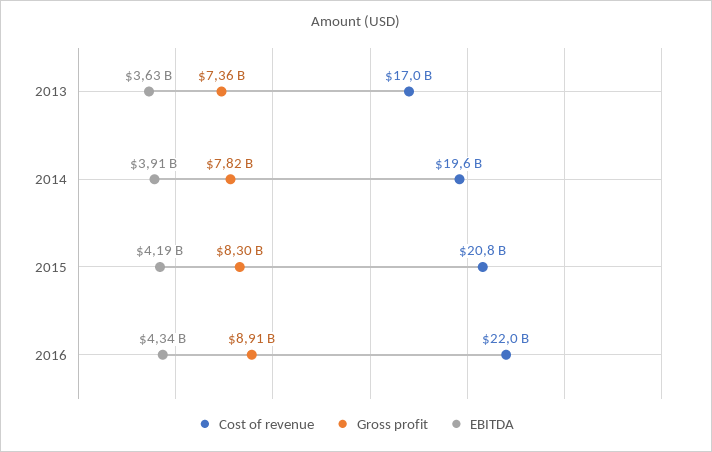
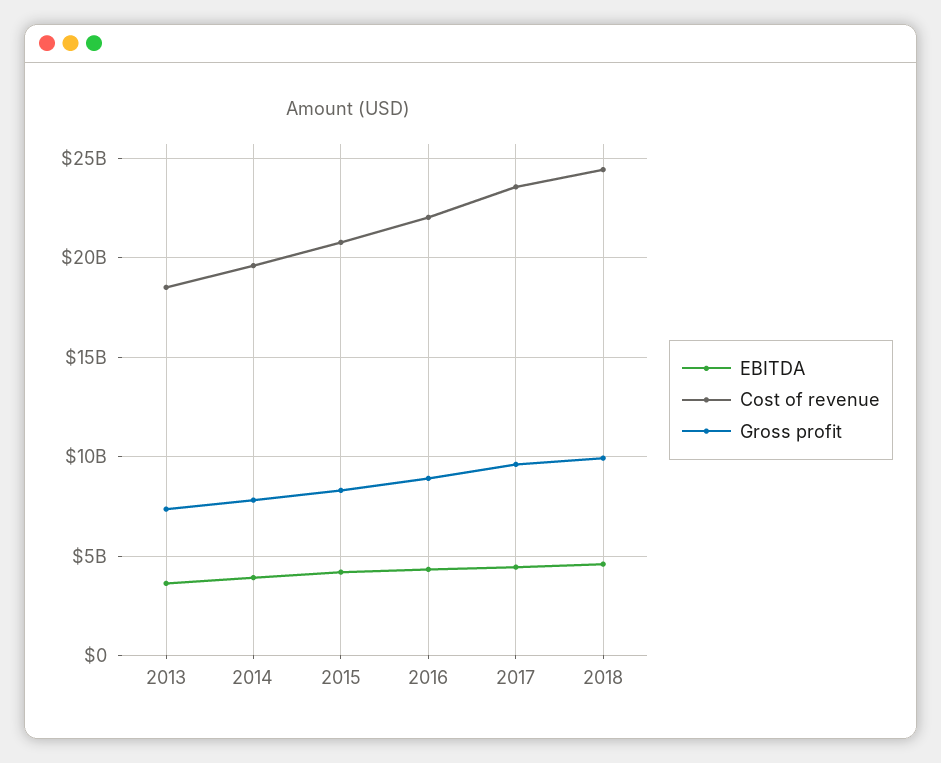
Cost of revenue, 2013: 17000000000 -> 18500000000
EBITDA, 2017: none -> 4500000000
Cost of revenue, 2017: none -> 23500000000
Gross profit, 2017: none -> 9500000000
EBITDA, 2018: none -> 4500000000
Cost of revenue, 2018: none -> 24500000000
Gross profit, 2018: none -> 10000000000

